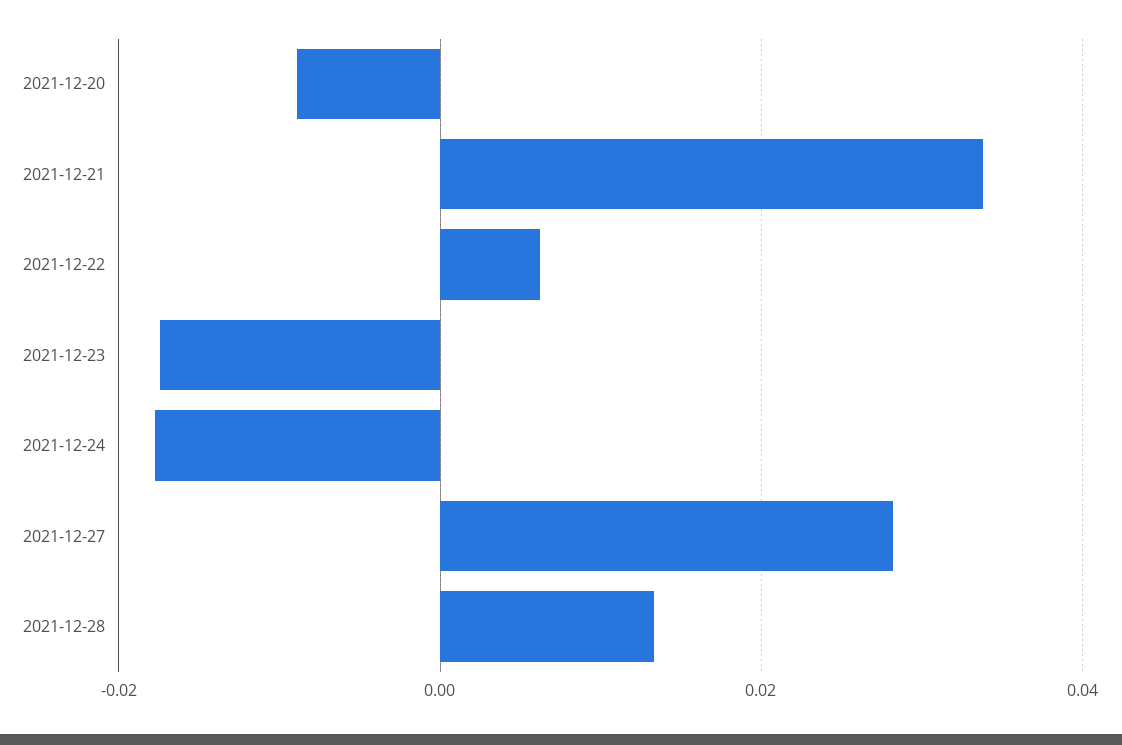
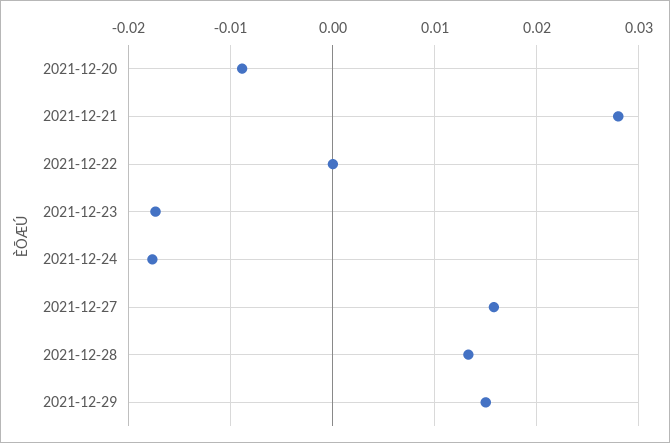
2021-12-21: 0.034 -> 0.028
2021-12-22: 0.006 -> 0
2021-12-27: 0.028 -> 0.016
2021-12-29: none -> 0.015

